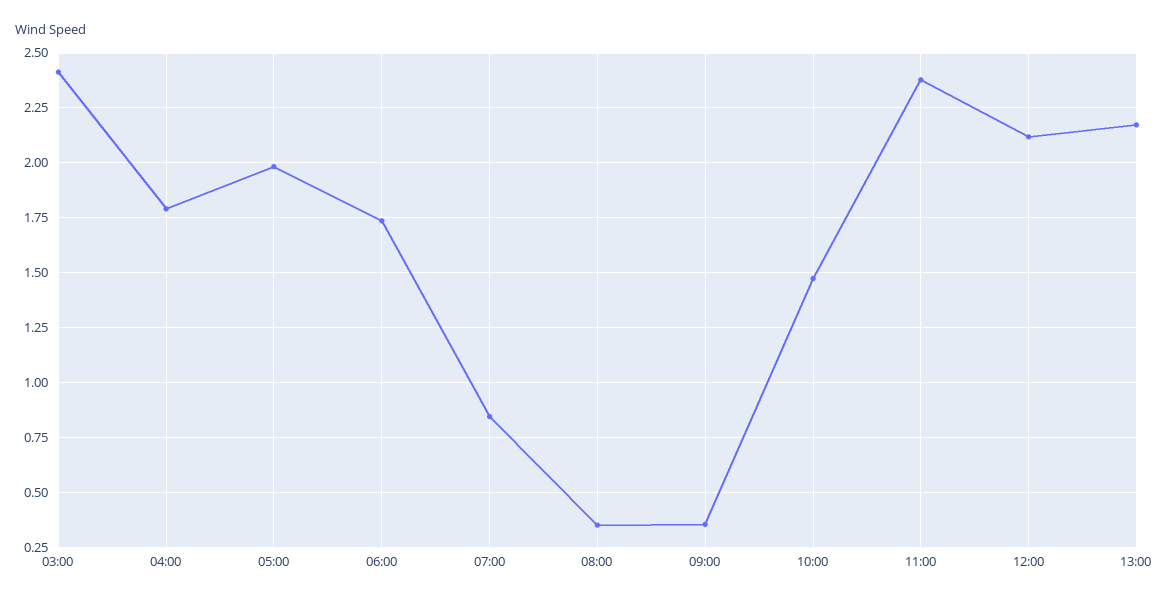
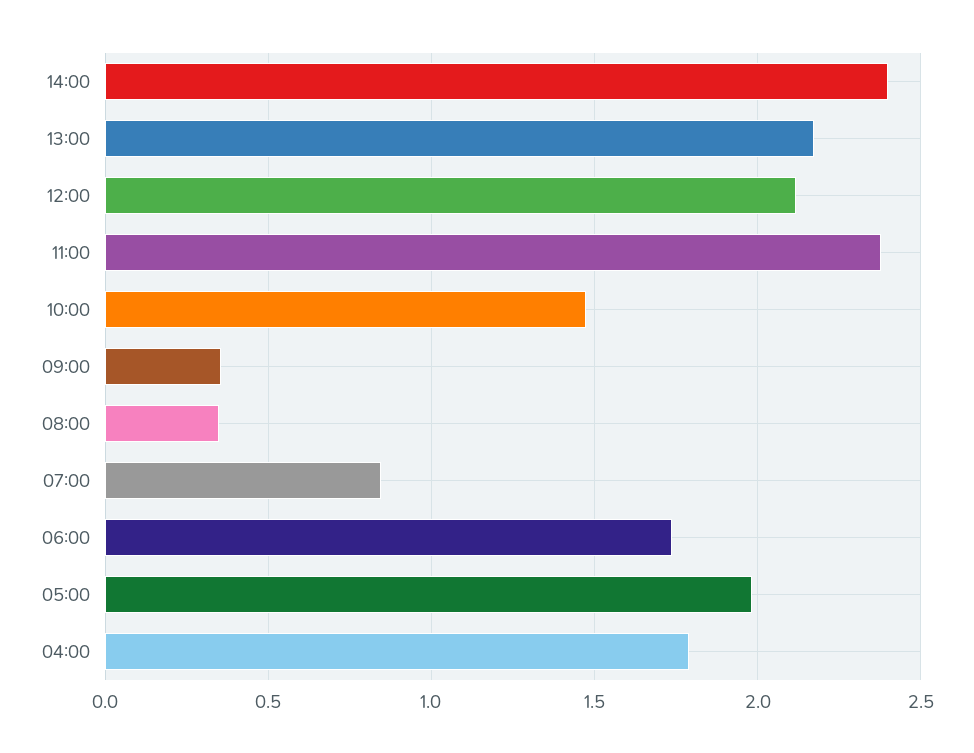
03:00: 2.4 -> none
14:00: none -> 2.4

